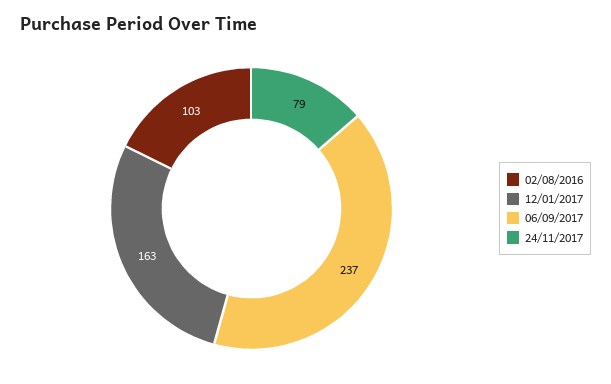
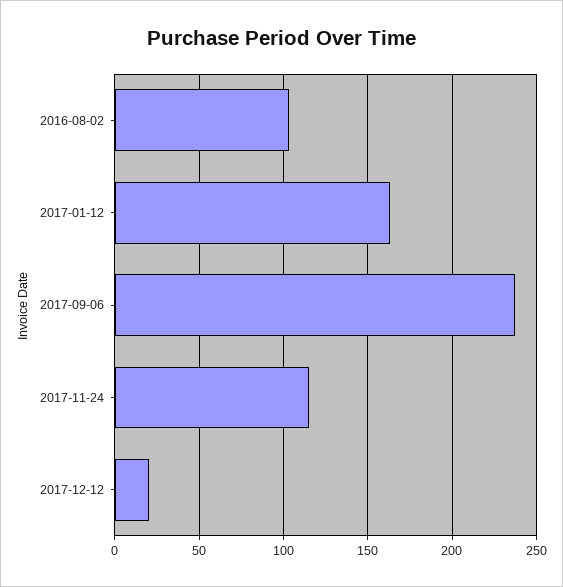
24/11/2017: 79 -> 115
2017-12-12: none -> 20

